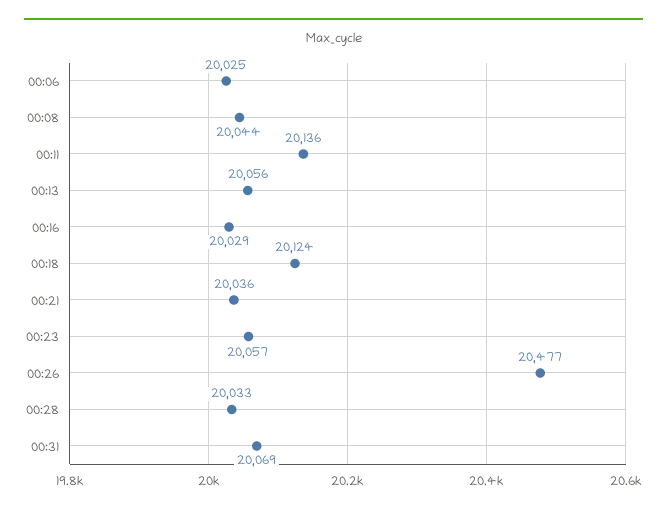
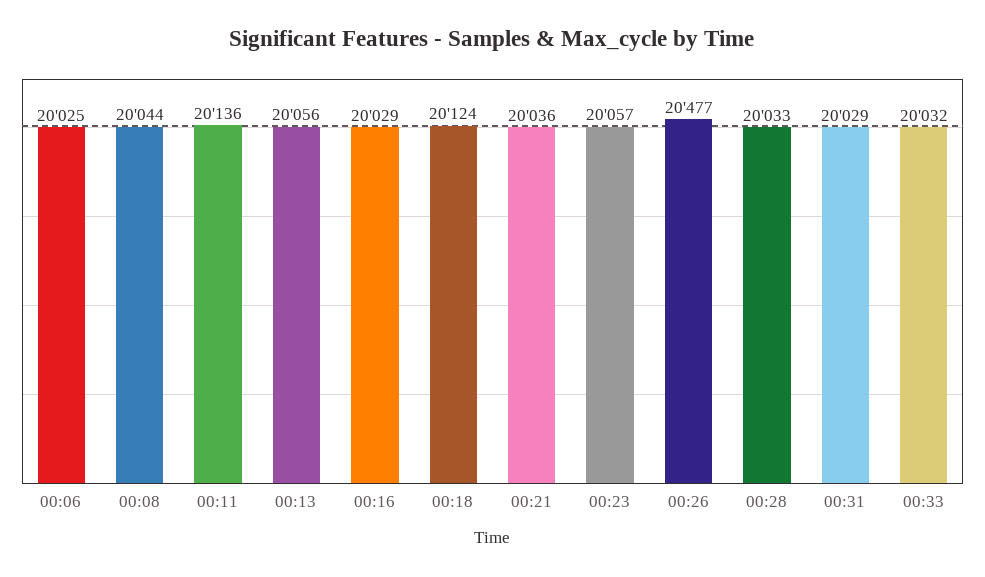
00:31: 20069 -> 20029
00:33: none -> 20032

